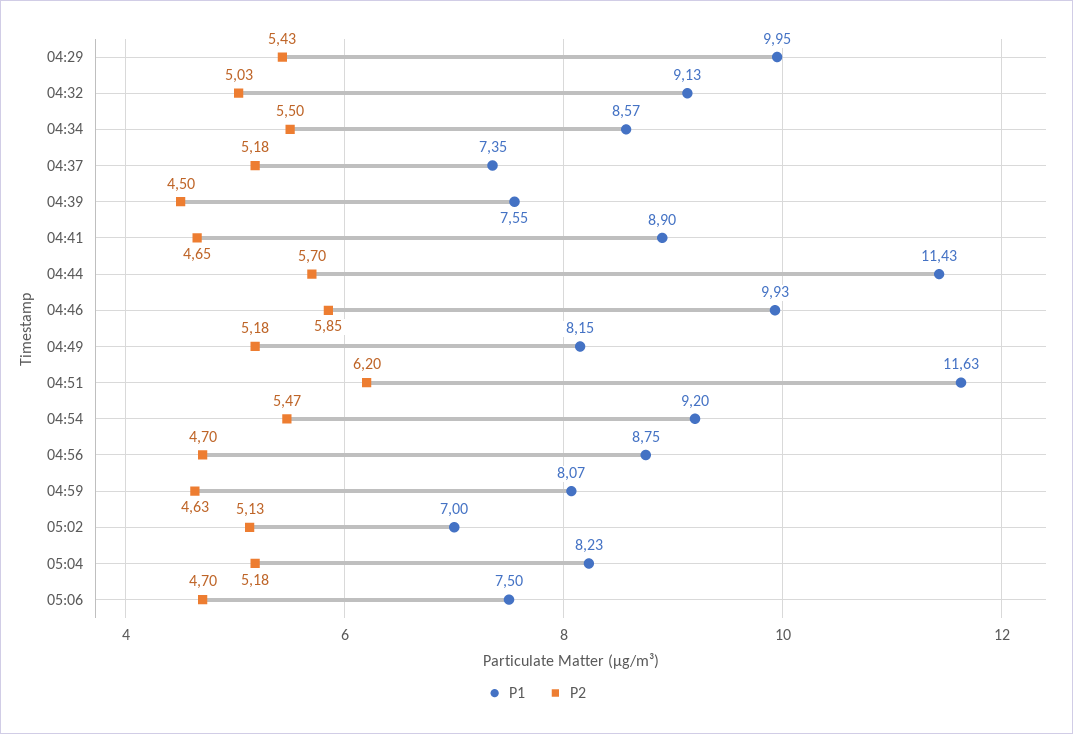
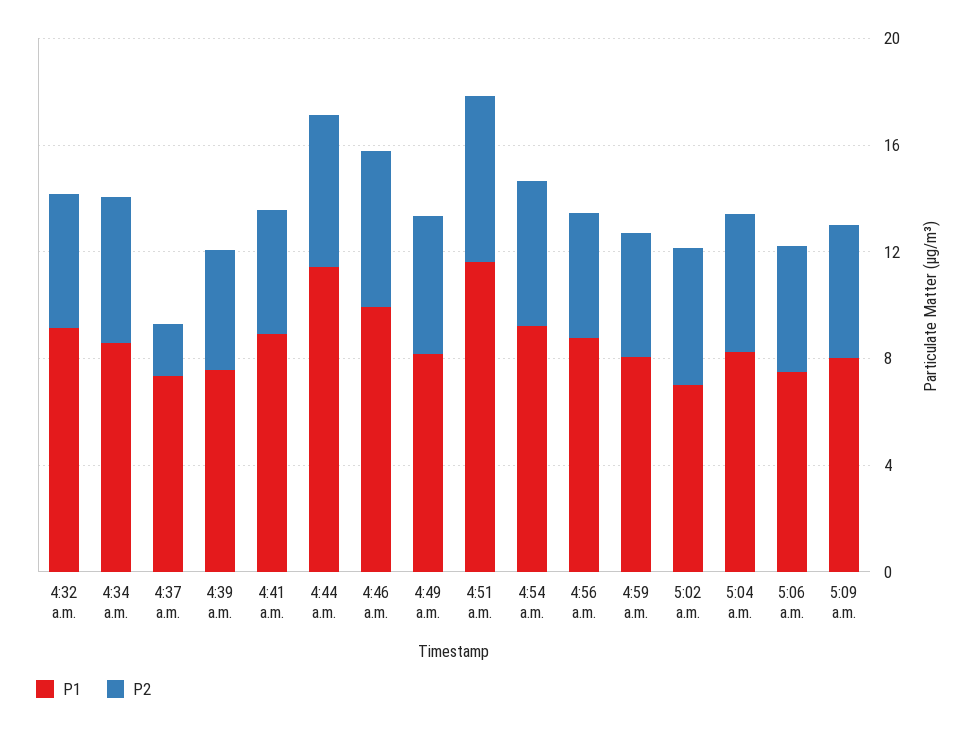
P1, 04:29: 9.95 -> none
P2, 04:29: 5.43 -> none
P2, 04:37: 5.18 -> 2
P1, 5:09 a.m.: none -> 8
P2, 5:09 a.m.: none -> 5

